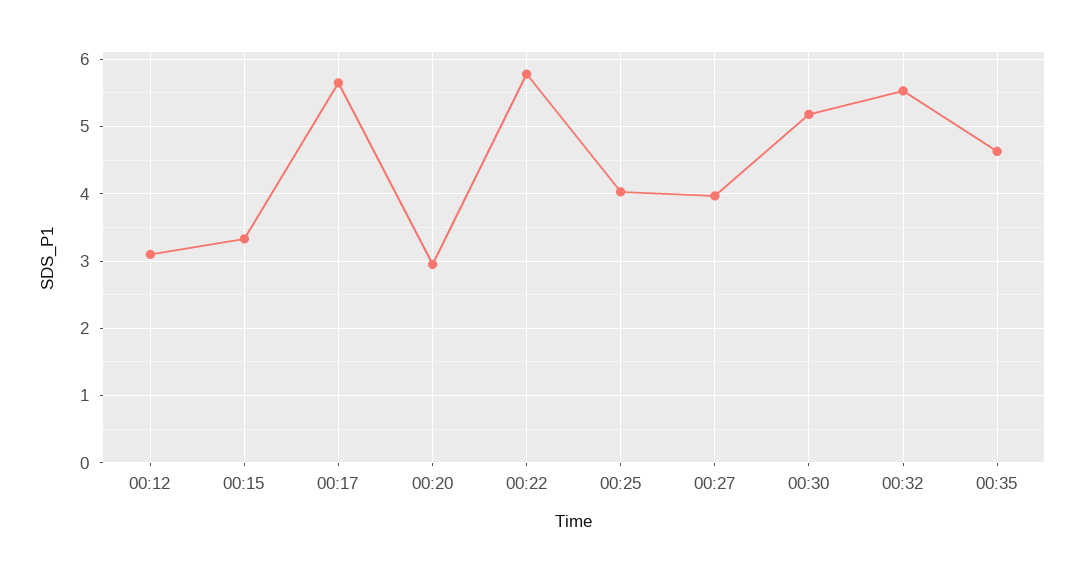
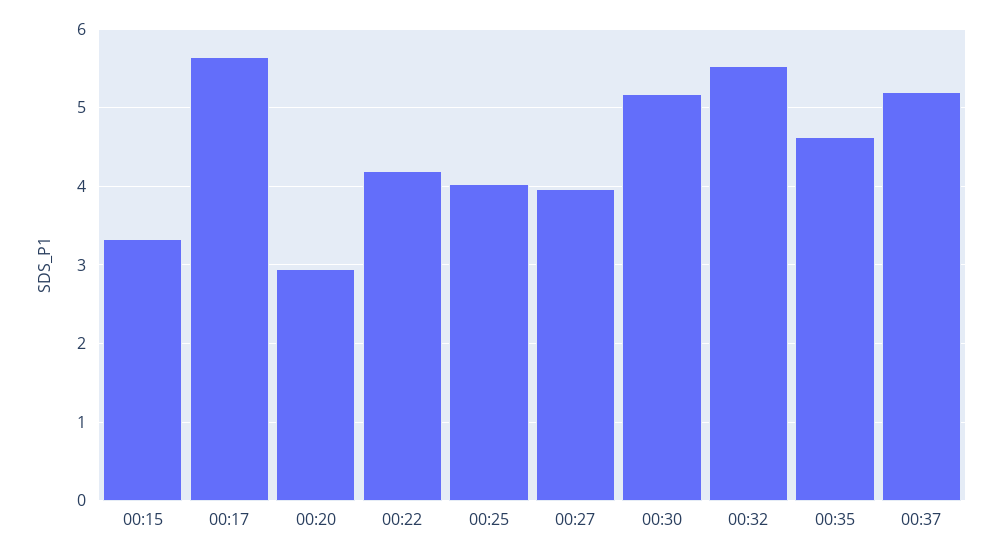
00:12: 3.1 -> none
00:22: 5.8 -> 4.2
00:37: none -> 5.2

